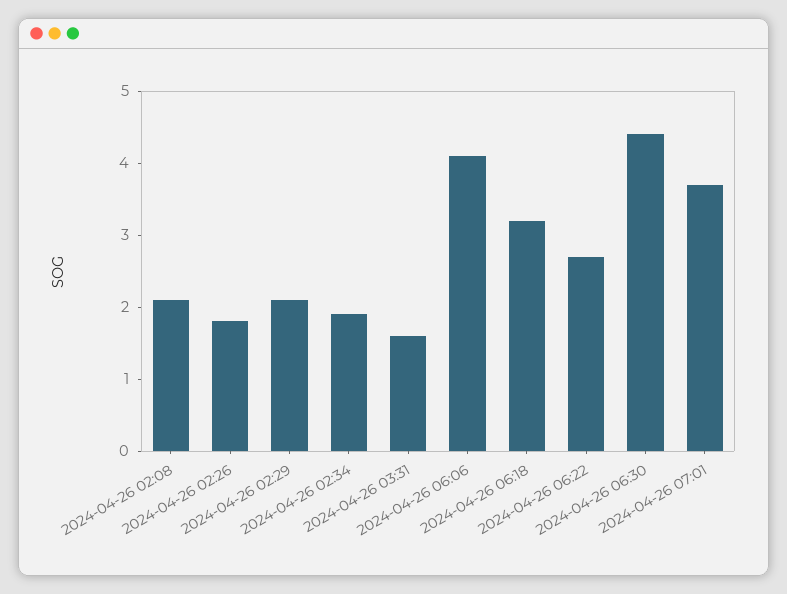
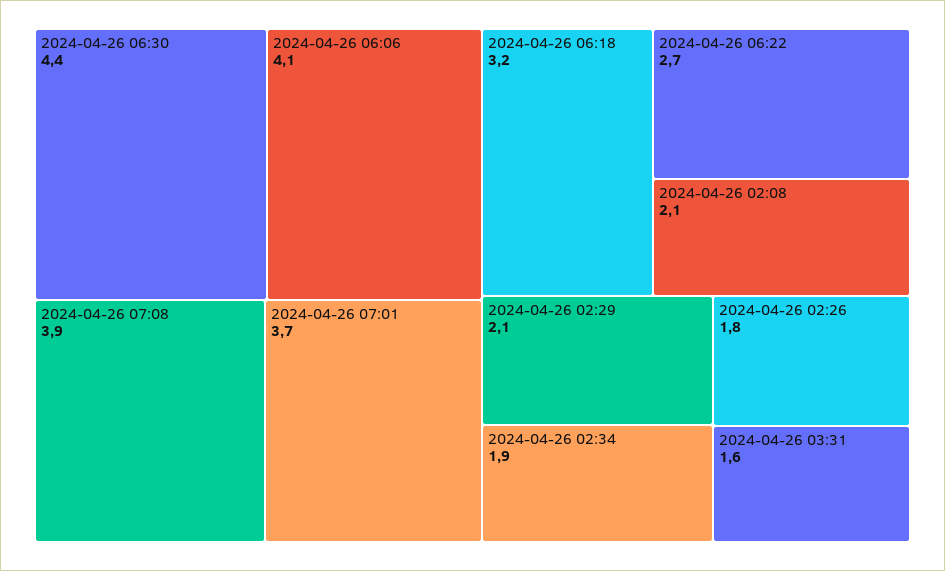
2024-04-26 07:08: none -> 3.9

